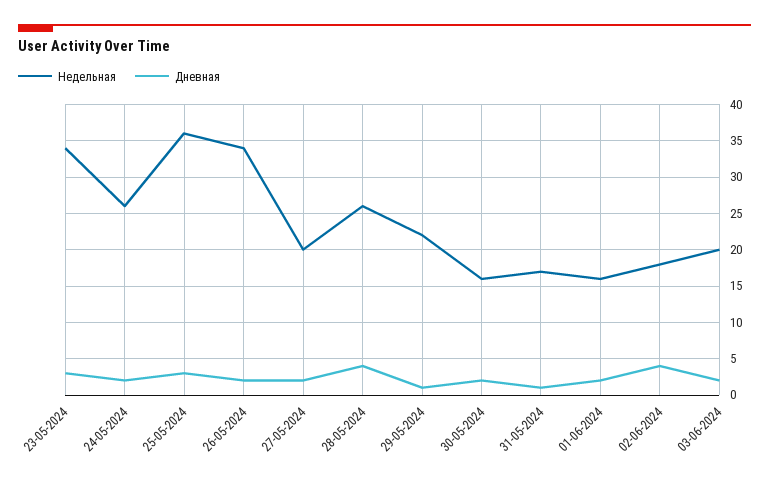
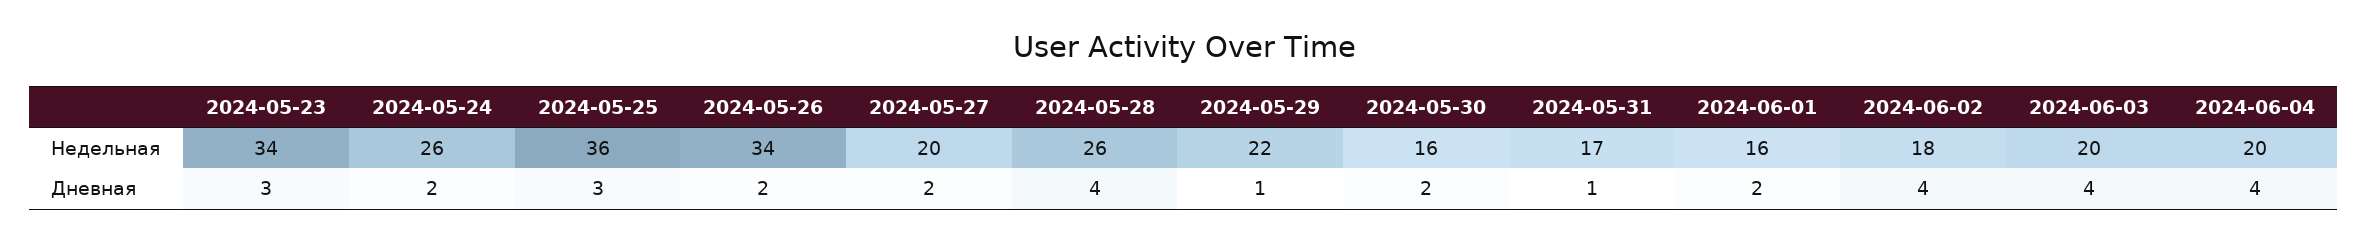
Дневная, 03-06-2024: 2 -> 4
Недельная, 2024-06-04: none -> 20
Дневная, 2024-06-04: none -> 4

